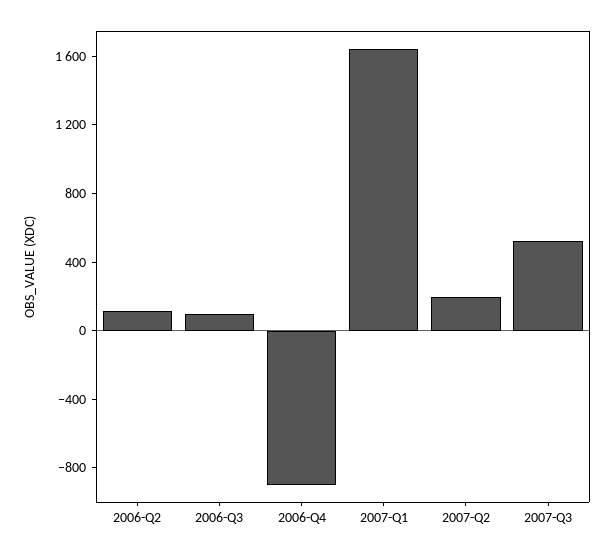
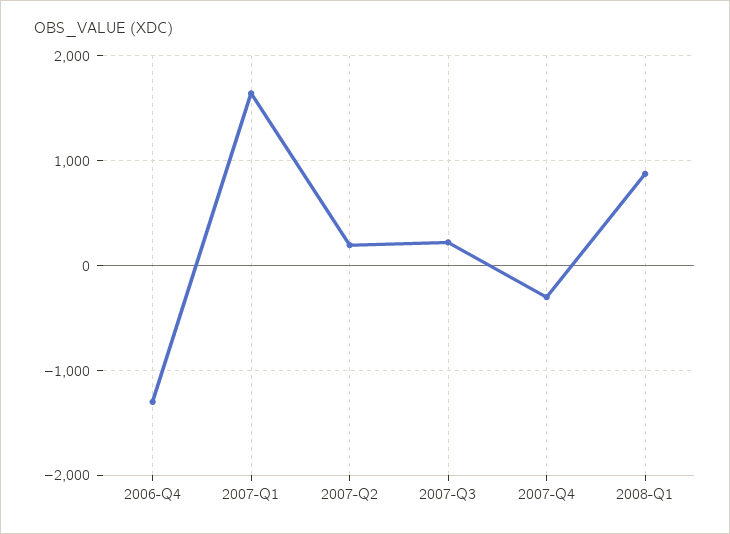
2006-Q2: 100 -> none
2006-Q3: 100 -> none
2006-Q4: -900 -> -1300
2007-Q3: 500 -> 200
2007-Q4: none -> -300
2008-Q1: none -> 900

